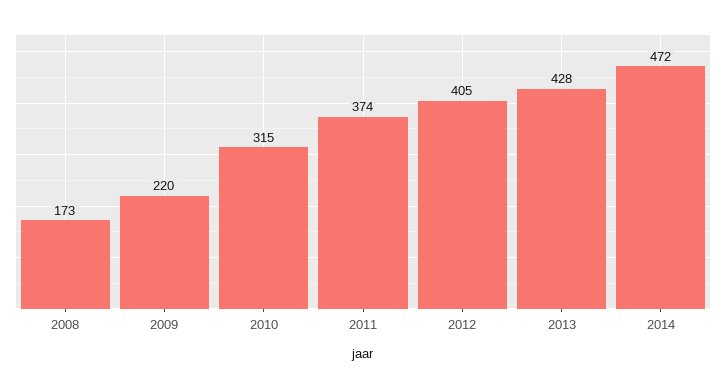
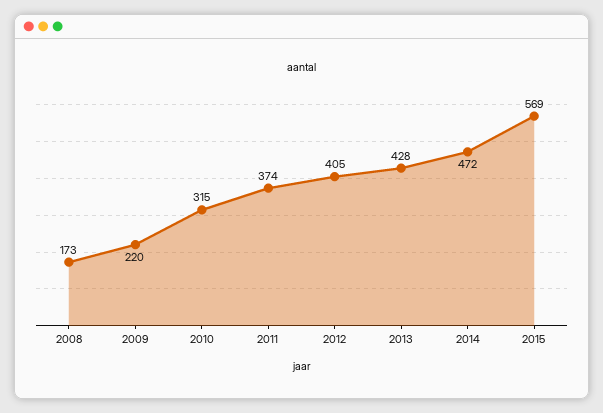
2015: none -> 569

